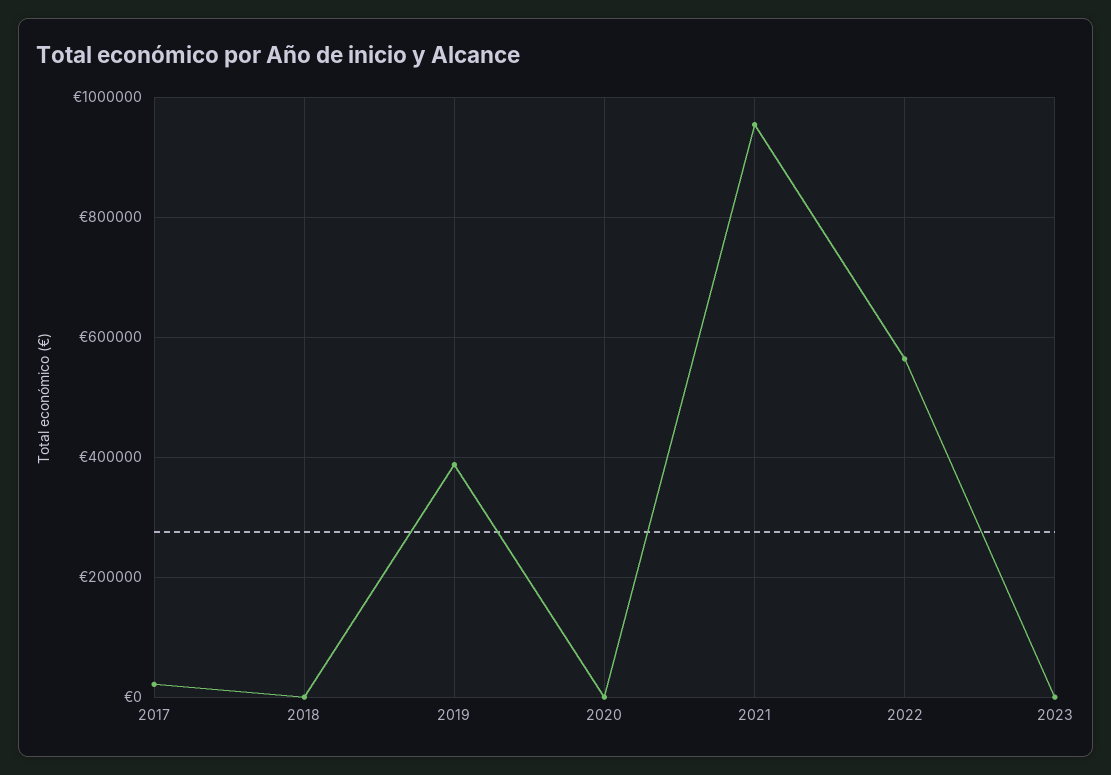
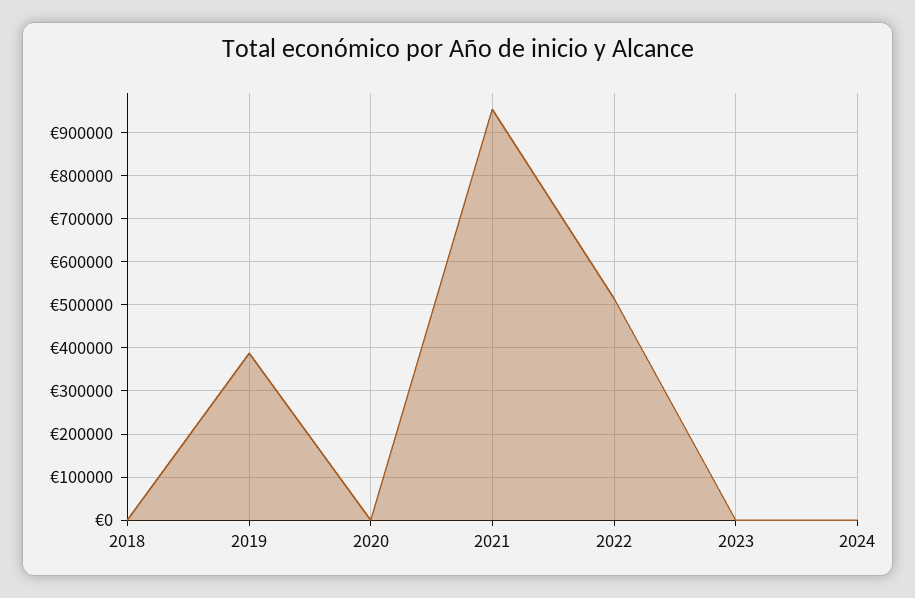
2017: 20000 -> none
2022: 560000 -> 520000
2024: none -> 0

